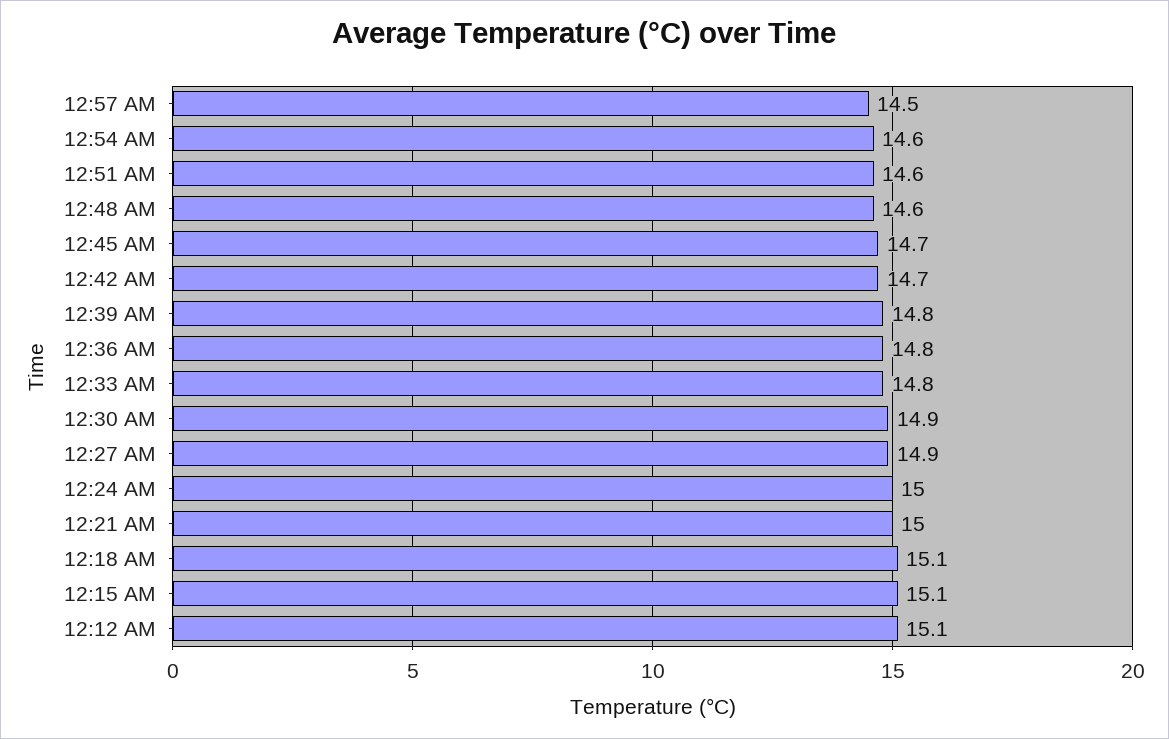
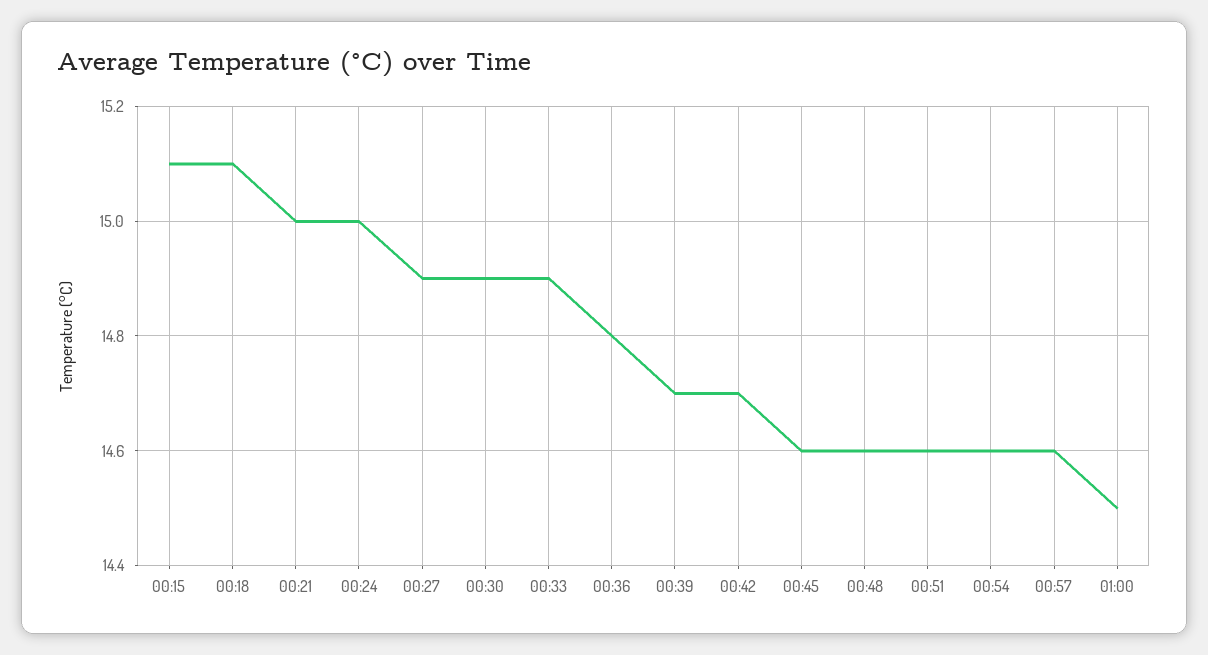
12:57 AM: 14.5 -> 14.6
12:45 AM: 14.7 -> 14.6
12:39 AM: 14.8 -> 14.7
12:33 AM: 14.8 -> 14.9
12:12 AM: 15.1 -> none
01:00: none -> 14.5

